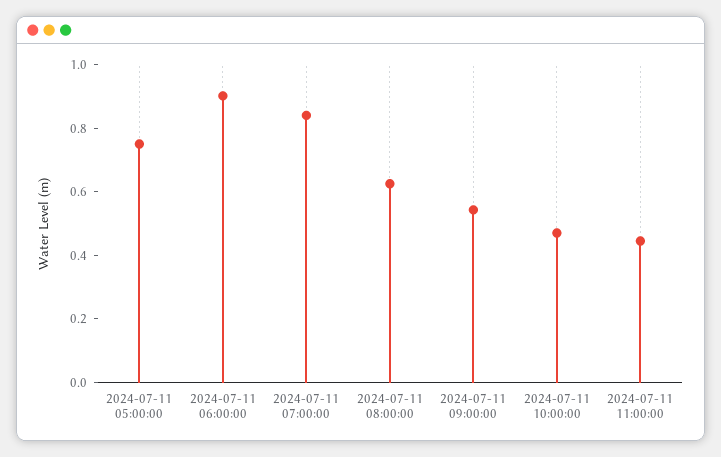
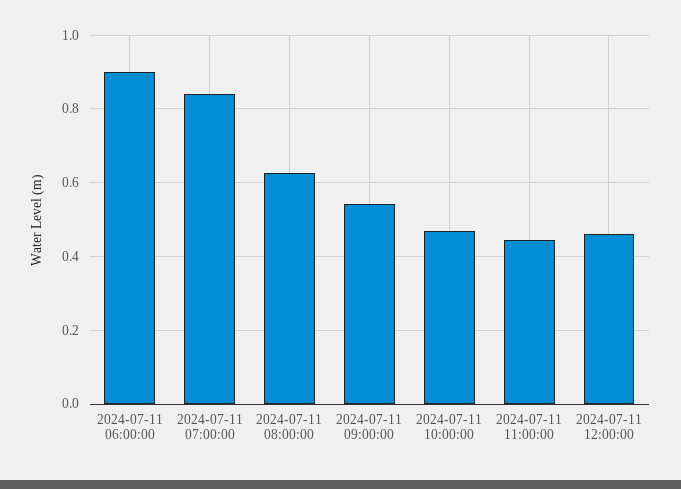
2024-07-11 05:00:00: 0.75 -> none
2024-07-11 12:00:00: none -> 0.46

